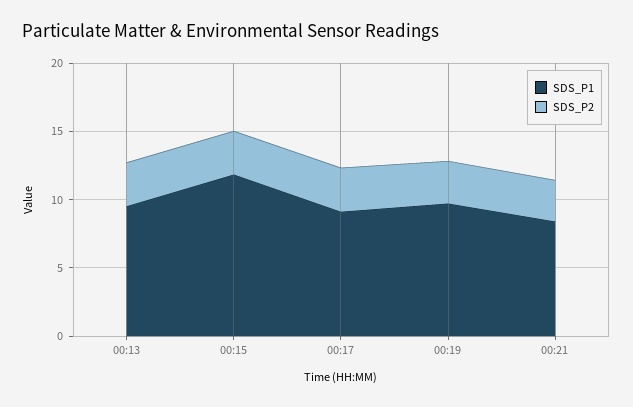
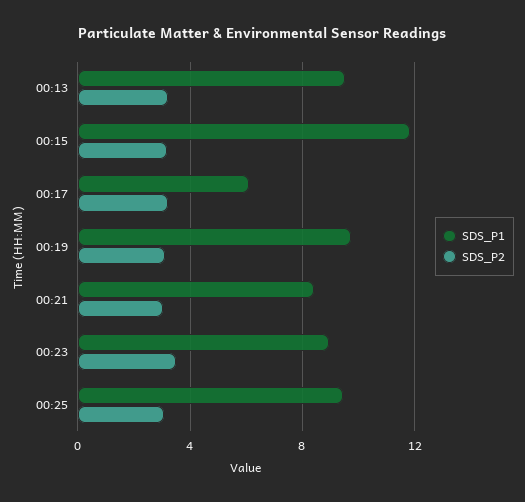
SDS_P1, 00:17: 9 -> 6
SDS_P1, 00:23: none -> 9
SDS_P2, 00:23: none -> 3.5
SDS_P1, 00:25: none -> 9.5
SDS_P2, 00:25: none -> 3

